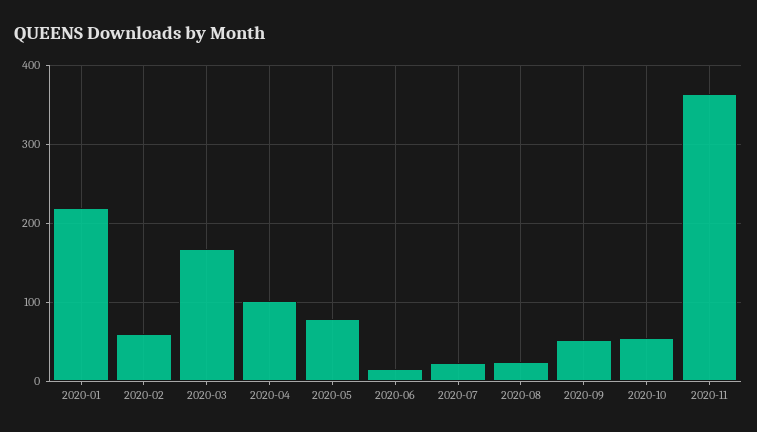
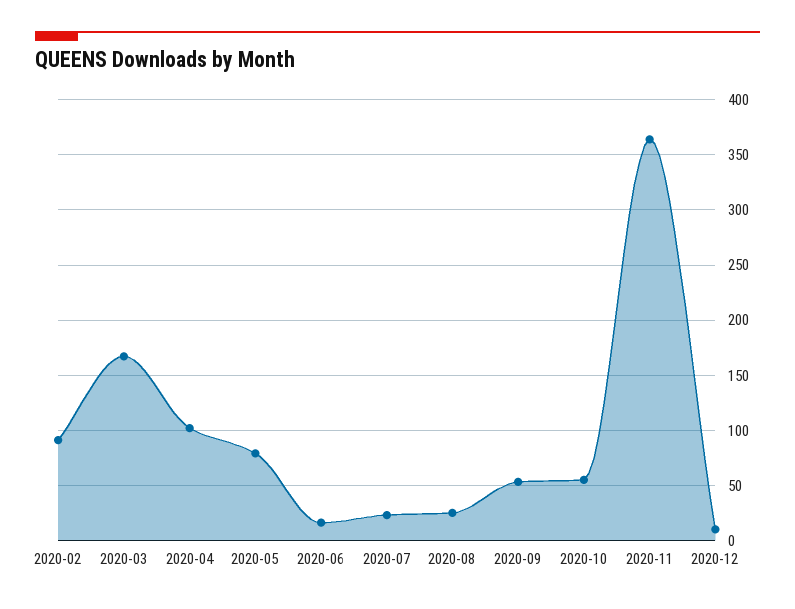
2020-01: 220 -> none
2020-02: 60 -> 90
2020-12: none -> 10

